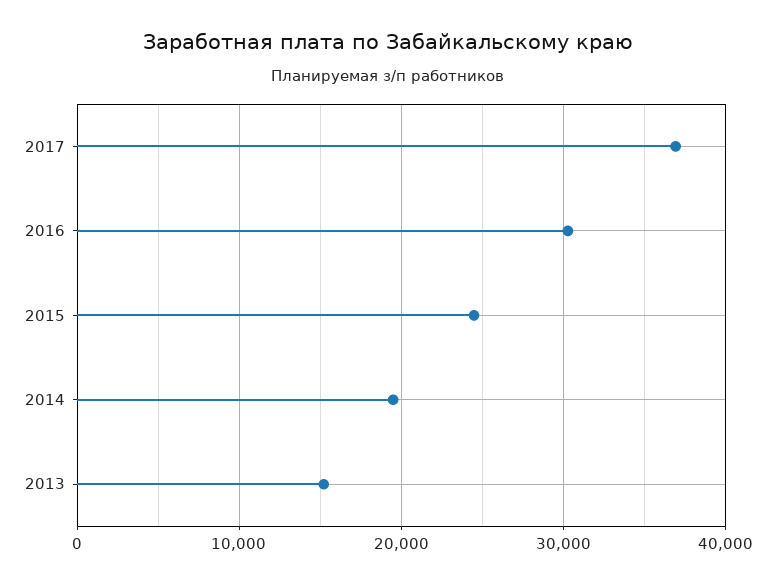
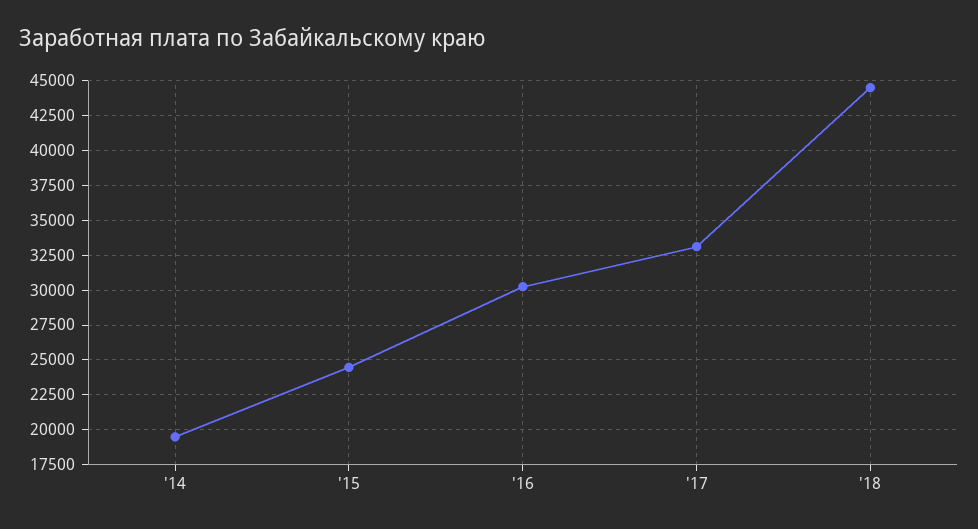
2017: 37000 -> 33000
2013: 15000 -> none
'18: none -> 44500

